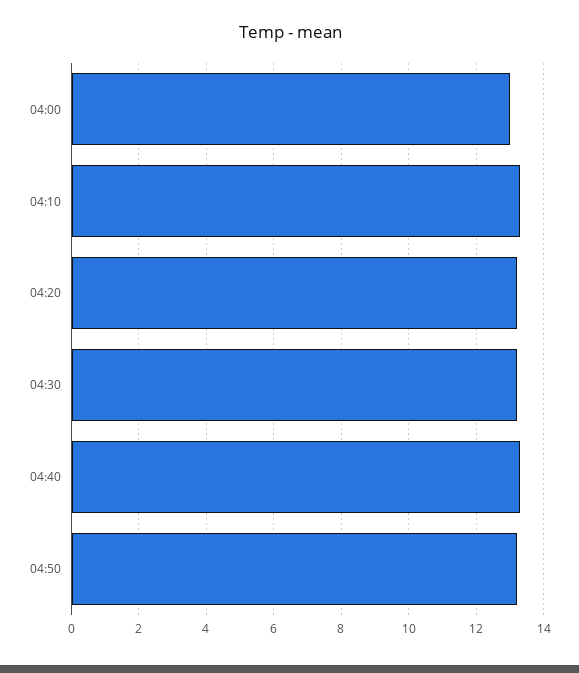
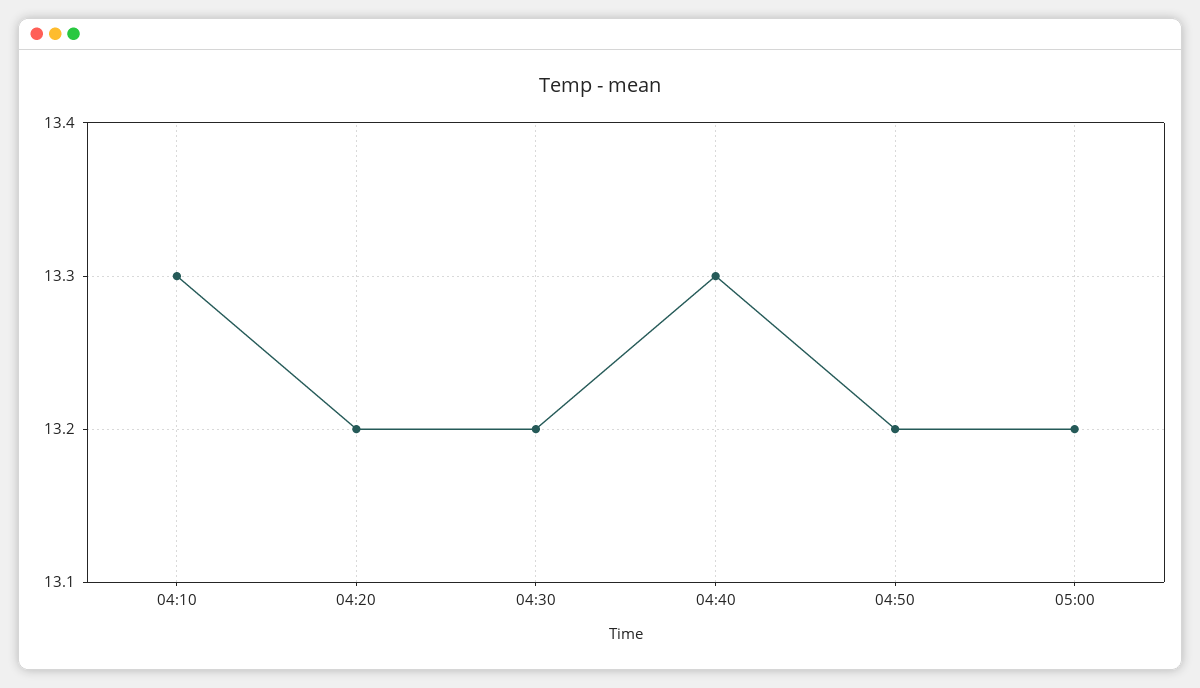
04:00: 13 -> none
05:00: none -> 13.2

